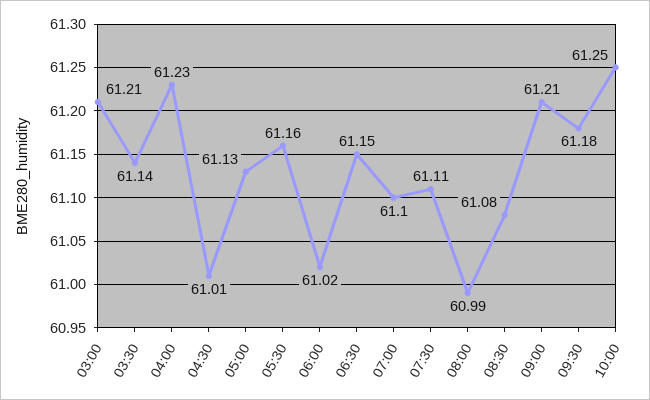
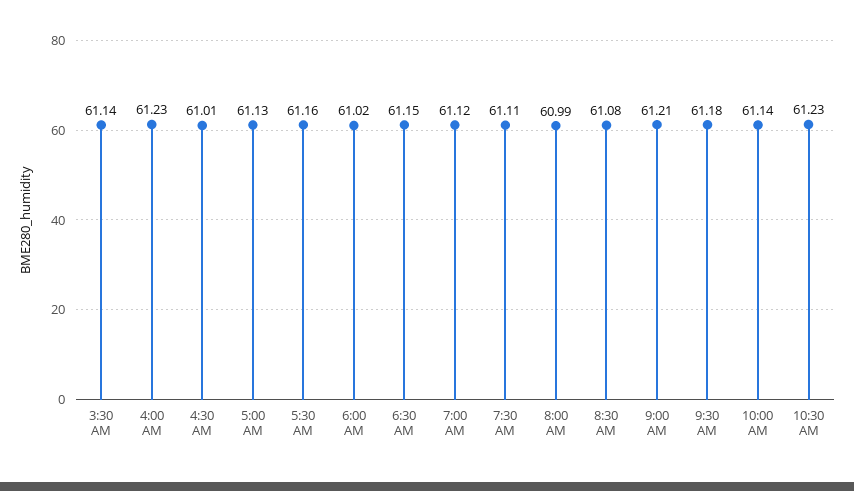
03:00: 61.21 -> none
07:00: 61.1 -> 61.12
10:00: 61.25 -> 61.14
10:30 AM: none -> 61.23

